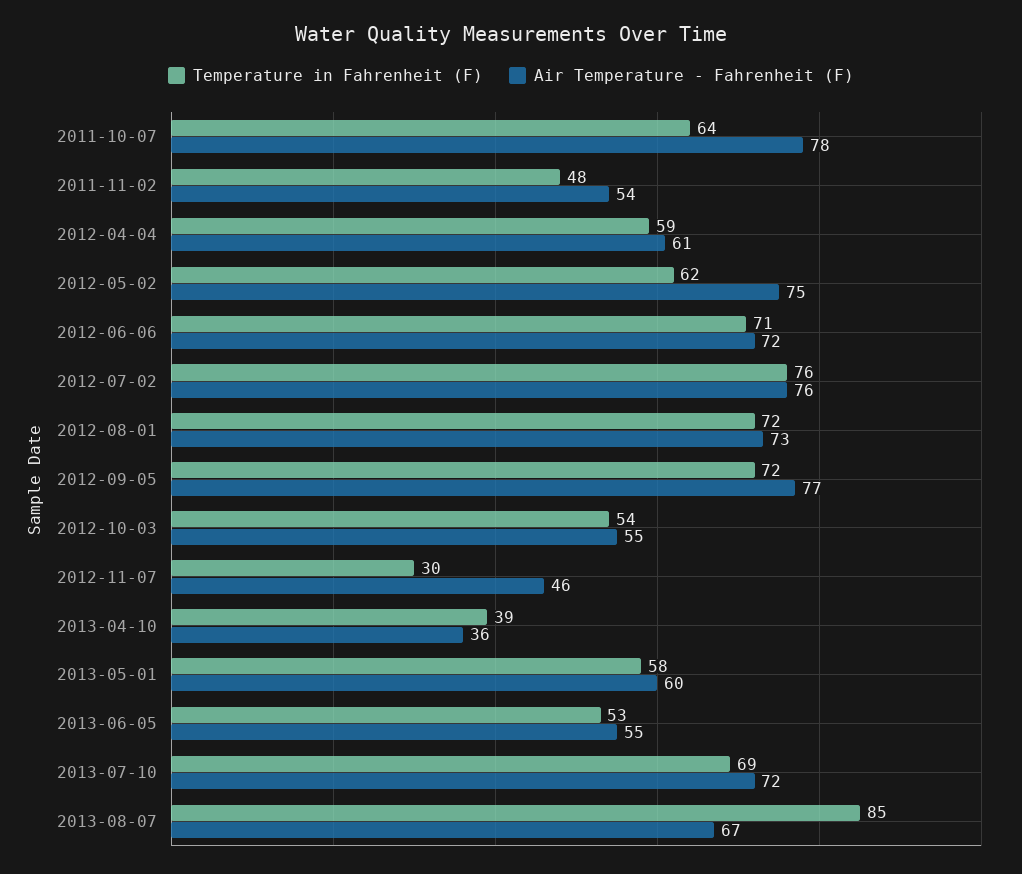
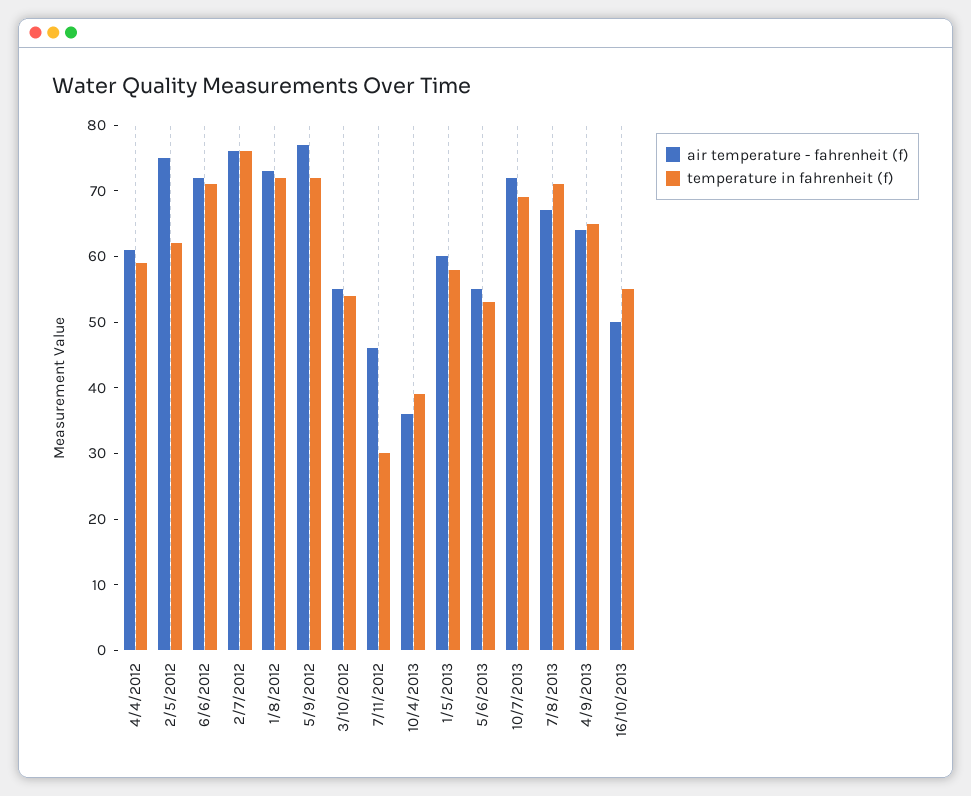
Temperature in Fahrenheit (F), 2011-10-07: 64 -> none
Air Temperature - Fahrenheit (F), 2011-10-07: 78 -> none
Temperature in Fahrenheit (F), 2011-11-02: 48 -> none
Air Temperature - Fahrenheit (F), 2011-11-02: 54 -> none
Temperature in Fahrenheit (F), 2013-08-07: 85 -> 70
Air Temperature - Fahrenheit (F), 4/9/2013: none -> 65
Temperature in Fahrenheit (F), 4/9/2013: none -> 65
Air Temperature - Fahrenheit (F), 16/10/2013: none -> 50
Temperature in Fahrenheit (F), 16/10/2013: none -> 55

